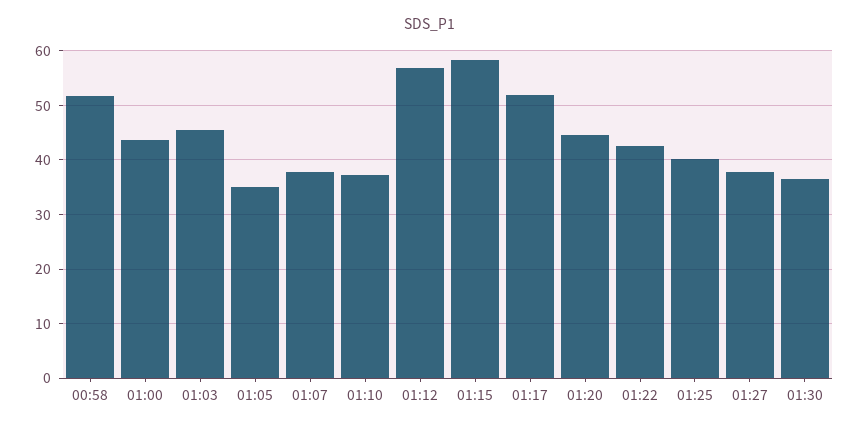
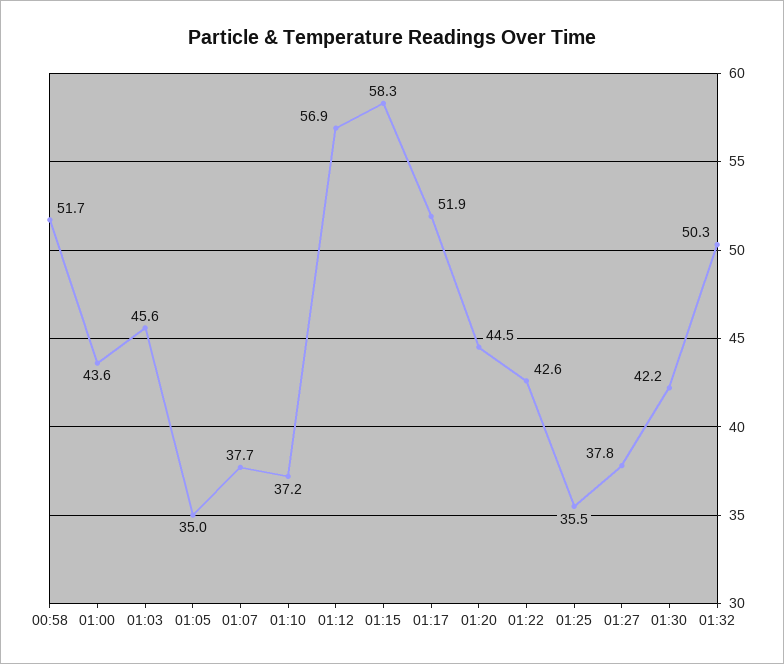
01:25: 40 -> 35.5
01:30: 36 -> 42.2
01:32: none -> 50.3

